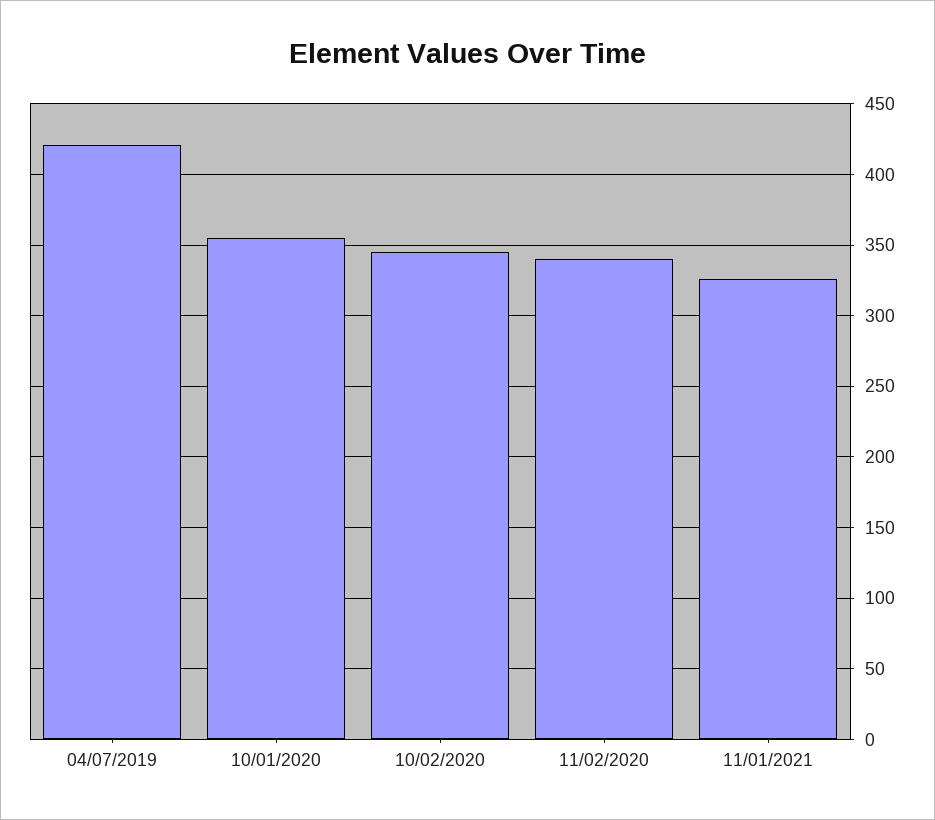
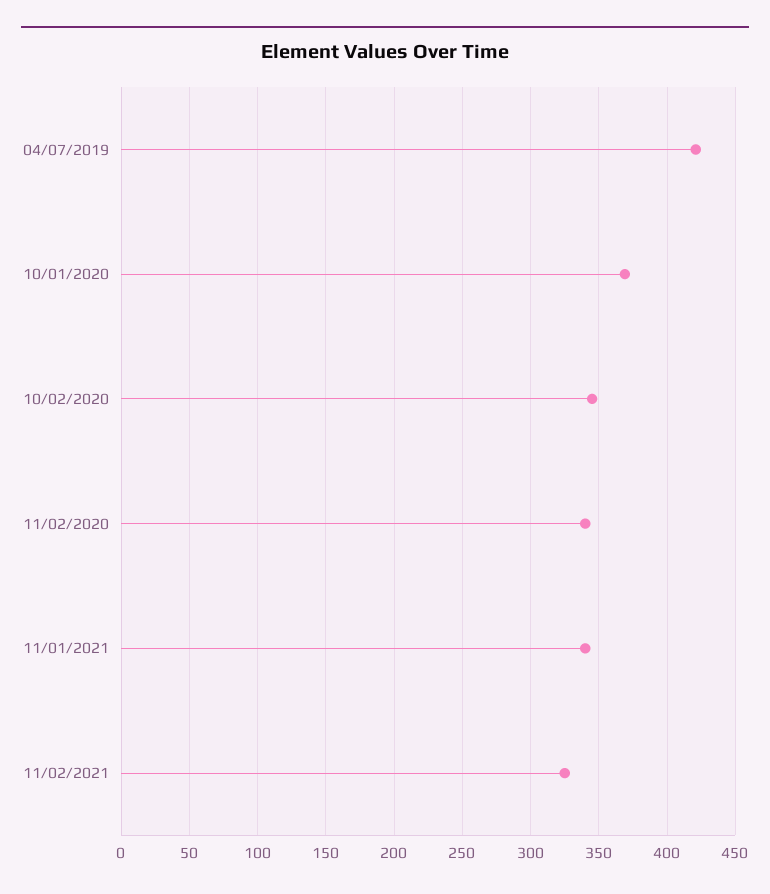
10/01/2020: 355 -> 370
11/01/2021: 325 -> 340
11/02/2021: none -> 325

